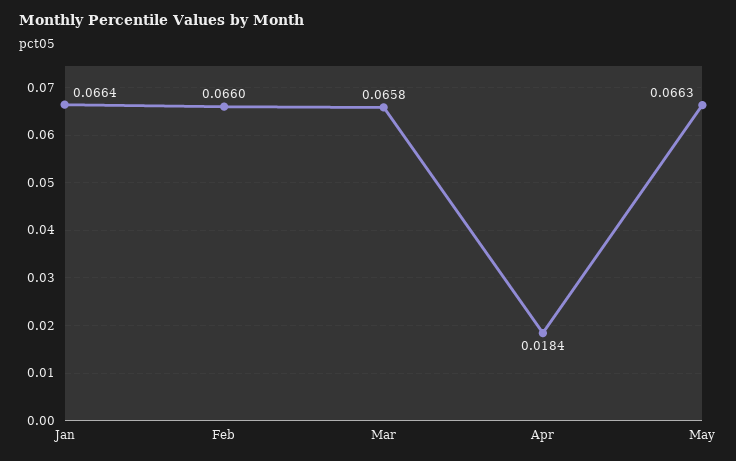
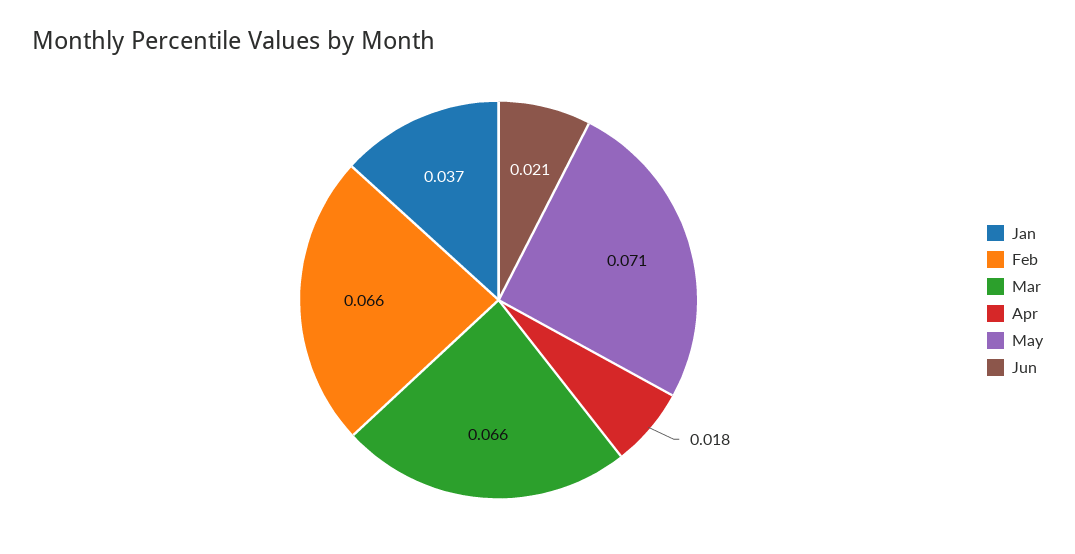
Jan: 0.0664 -> 0.037
May: 0.0663 -> 0.071
Jun: none -> 0.021

